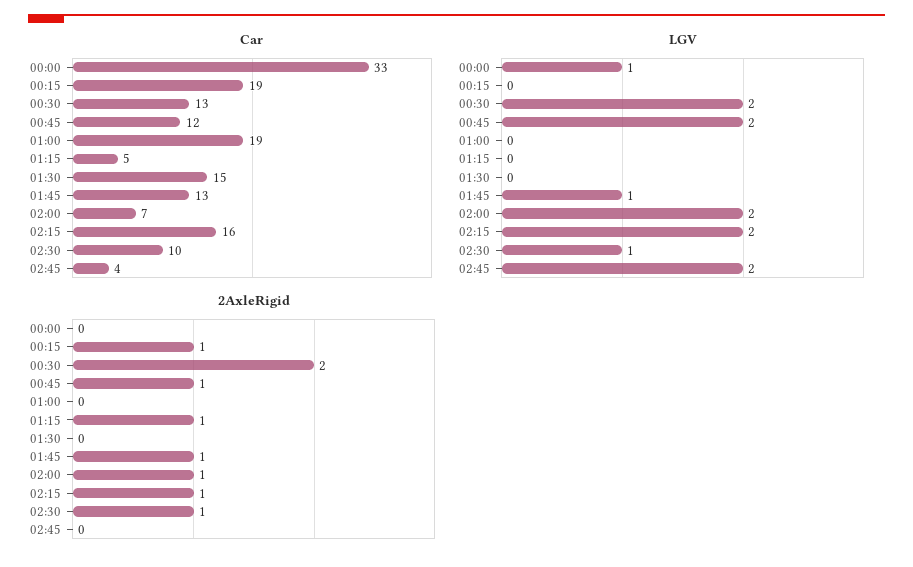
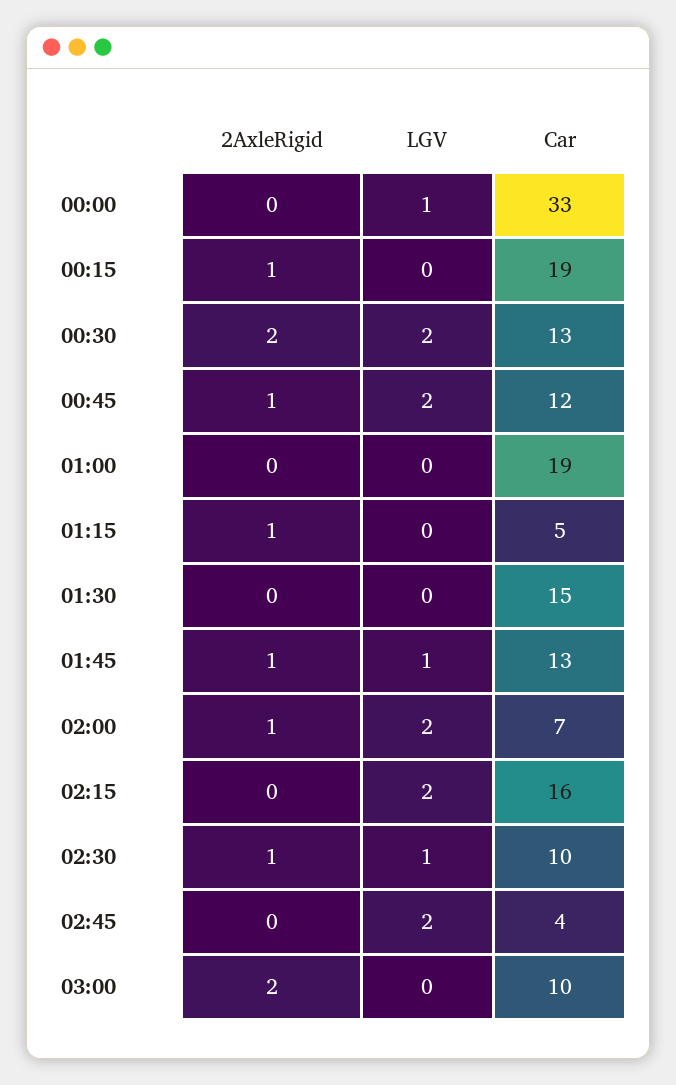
2AxleRigid, 02:15: 1 -> 0
2AxleRigid, 03:00: none -> 2
LGV, 03:00: none -> 0
Car, 03:00: none -> 10

